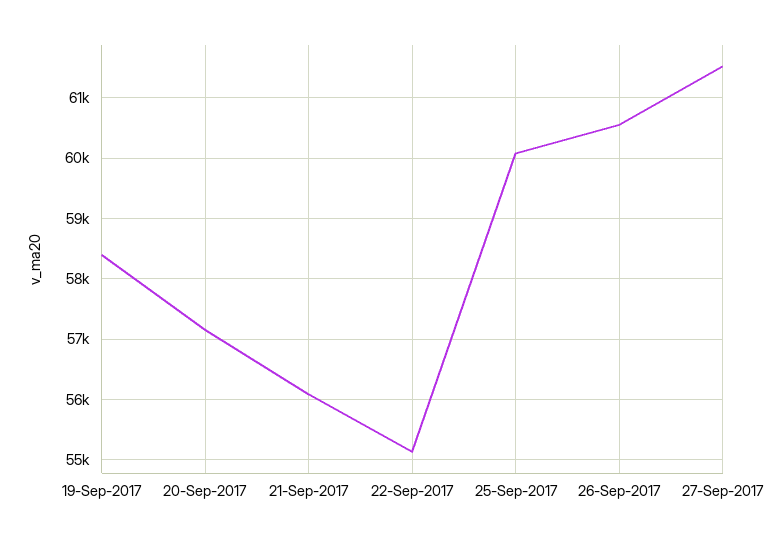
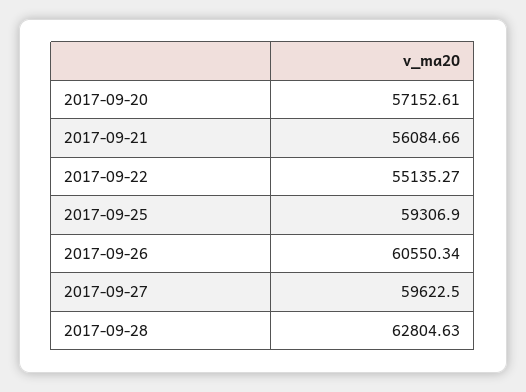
19-Sep-2017: 58400 -> none
25-Sep-2017: 60100 -> 59306.9
27-Sep-2017: 61500 -> 59622.5
2017-09-28: none -> 62804.63

